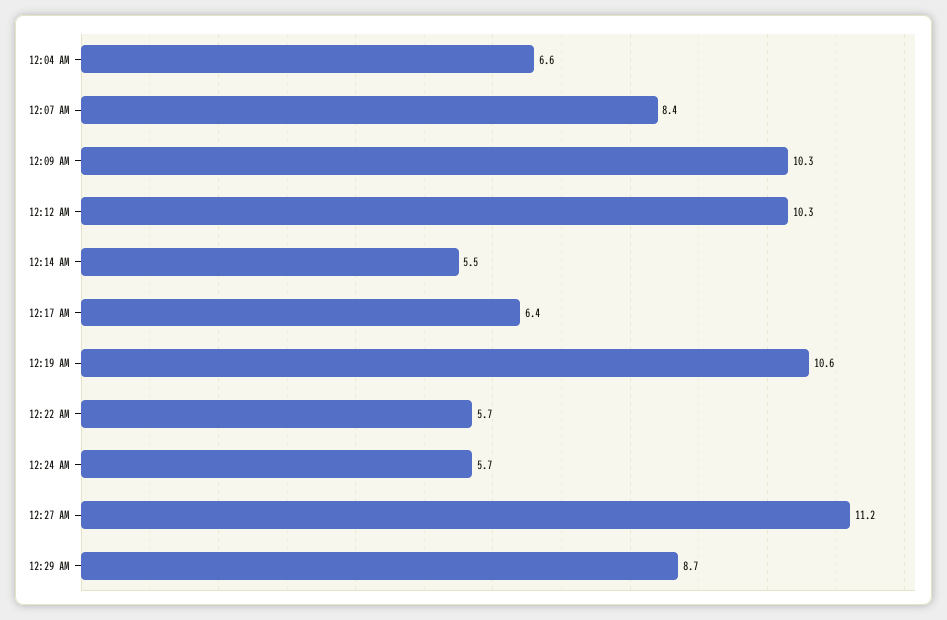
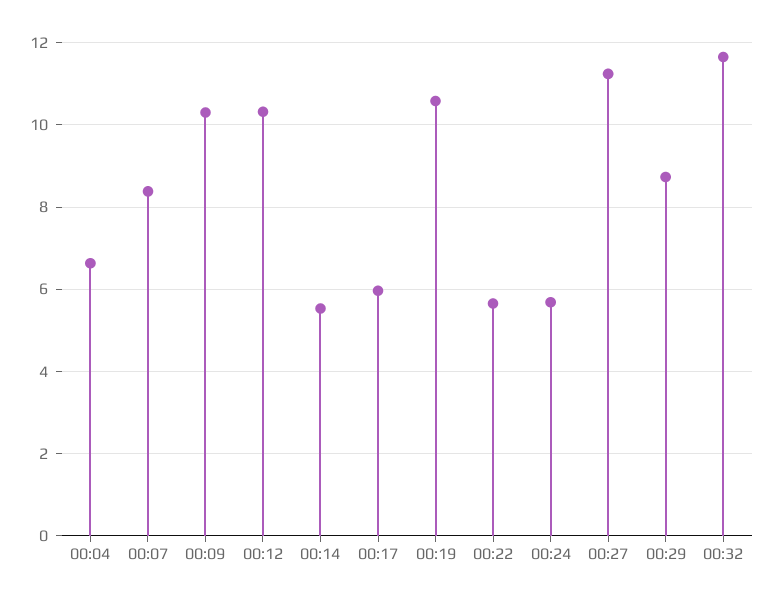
12:17 AM: 6.4 -> 6
00:32: none -> 11.6

